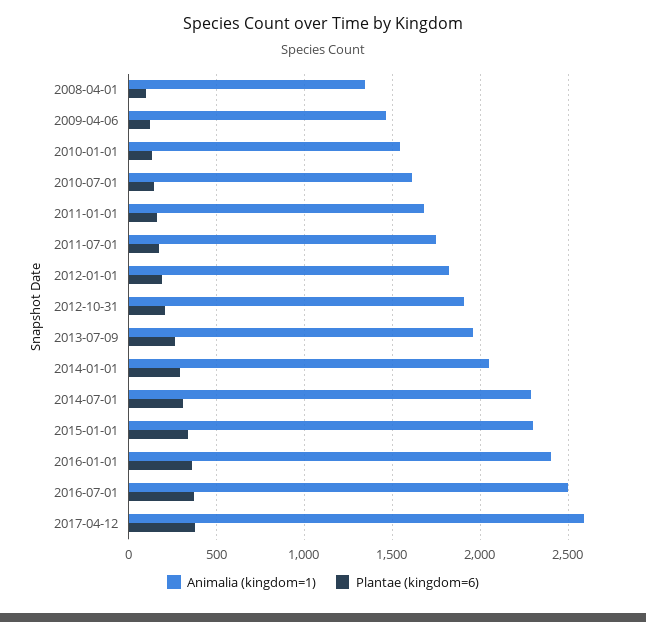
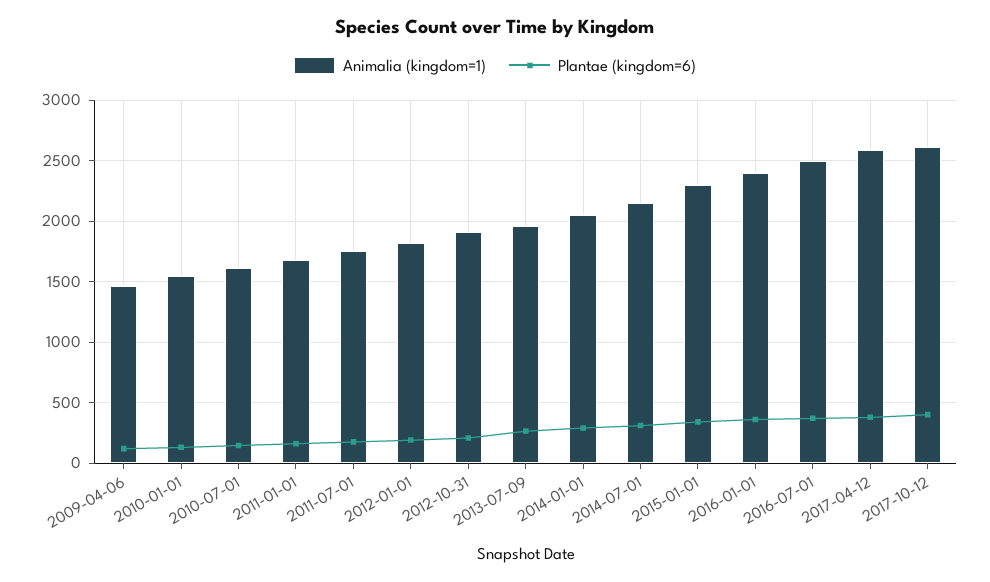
Animalia (kingdom=1), 2008-04-01: 1350 -> none
Plantae (kingdom=6), 2008-04-01: 100 -> none
Animalia (kingdom=1), 2014-07-01: 2300 -> 2150
Animalia (kingdom=1), 2017-10-12: none -> 2600
Plantae (kingdom=6), 2017-10-12: none -> 400

